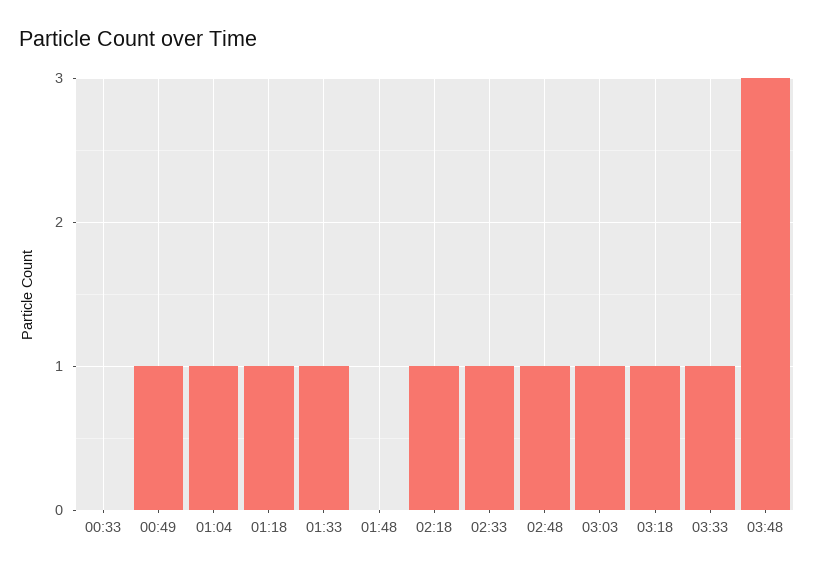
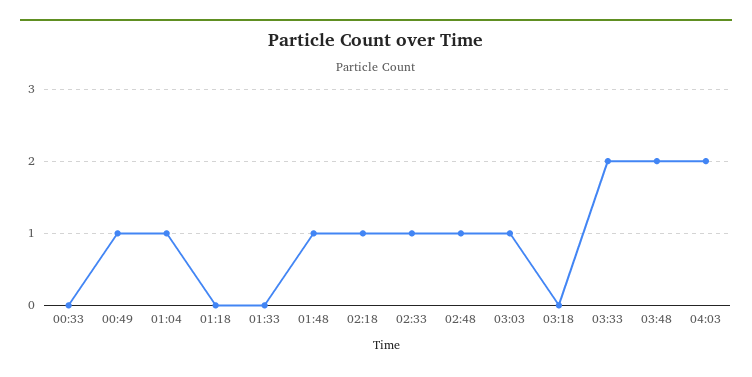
01:18: 1 -> 0
01:33: 1 -> 0
01:48: 0 -> 1
03:18: 1 -> 0
03:33: 1 -> 2
03:48: 3 -> 2
04:03: none -> 2

